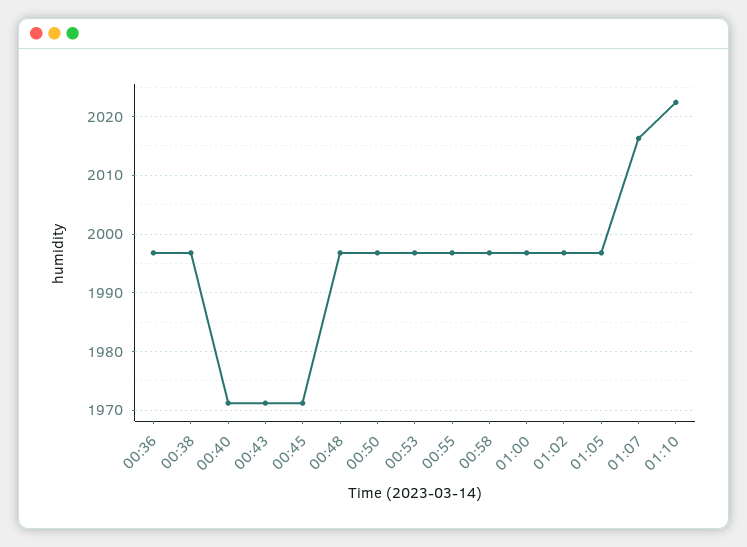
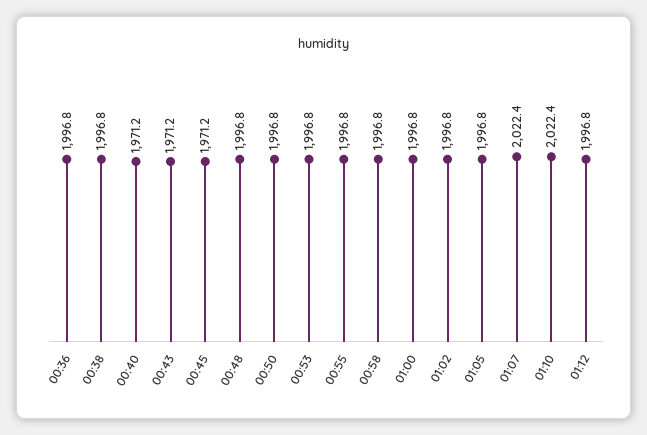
01:07: 2016 -> 2022.4
01:12: none -> 1996.8

